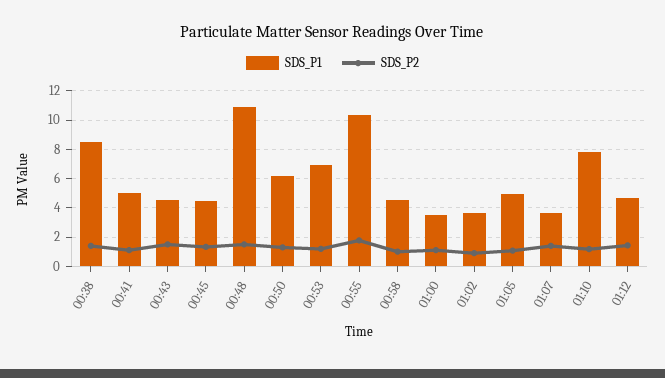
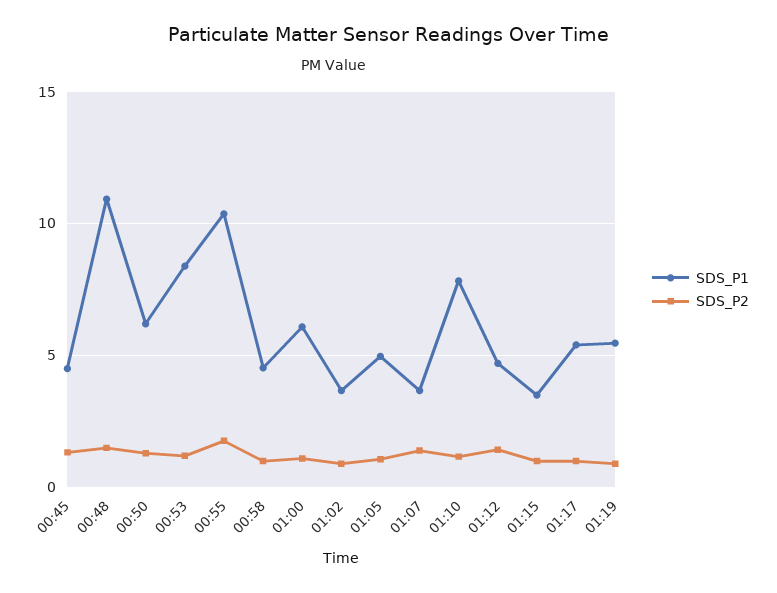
SDS_P1, 00:38: 8.5 -> none
SDS_P2, 00:38: 1.5 -> none
SDS_P1, 00:41: 5 -> none
SDS_P2, 00:41: 1 -> none
SDS_P1, 00:43: 4.5 -> none
SDS_P2, 00:43: 1.5 -> none
SDS_P1, 00:53: 7 -> 8.5
SDS_P1, 01:00: 3.5 -> 6
SDS_P1, 01:15: none -> 3.5
SDS_P2, 01:15: none -> 1
SDS_P1, 01:17: none -> 5.5
SDS_P2, 01:17: none -> 1
SDS_P1, 01:19: none -> 5.5
SDS_P2, 01:19: none -> 1

